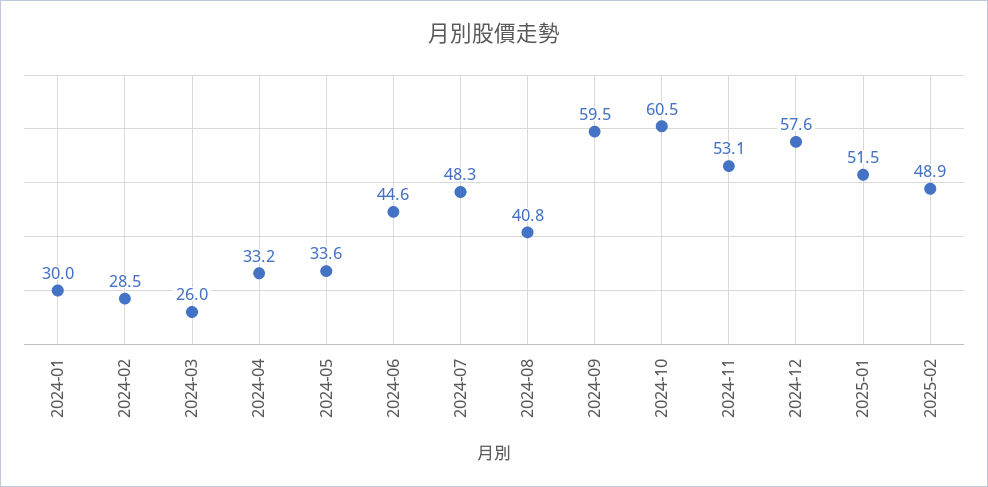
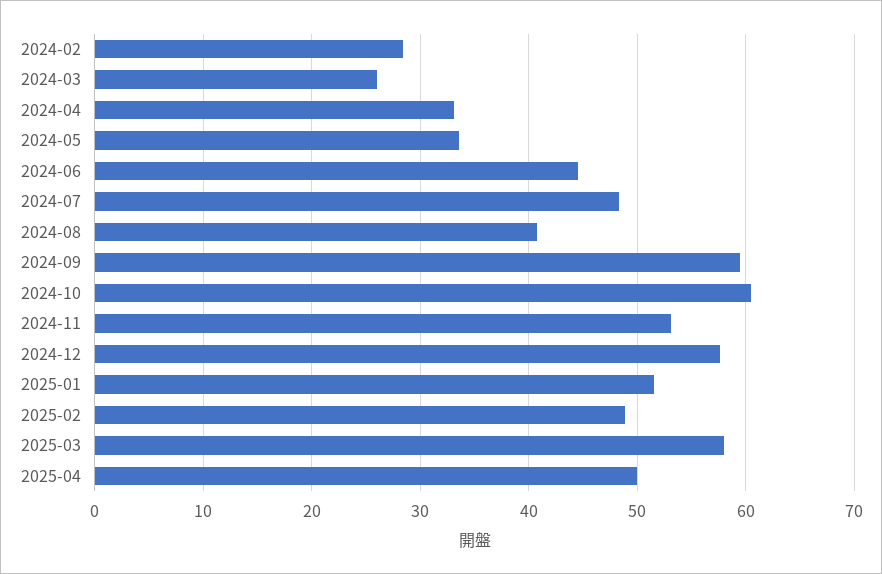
2024-01: 30 -> none
2025-03: none -> 58
2025-04: none -> 50

